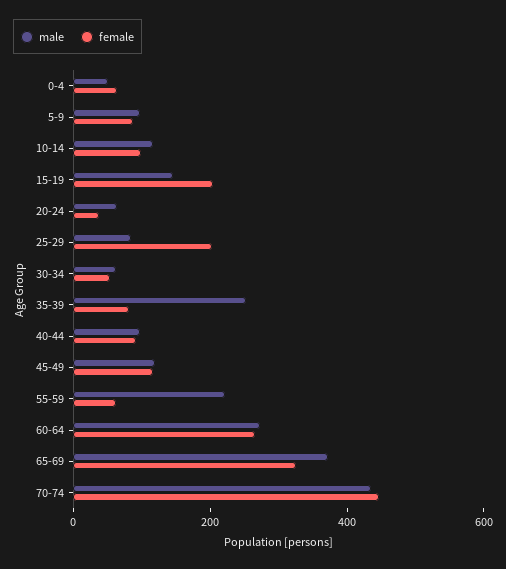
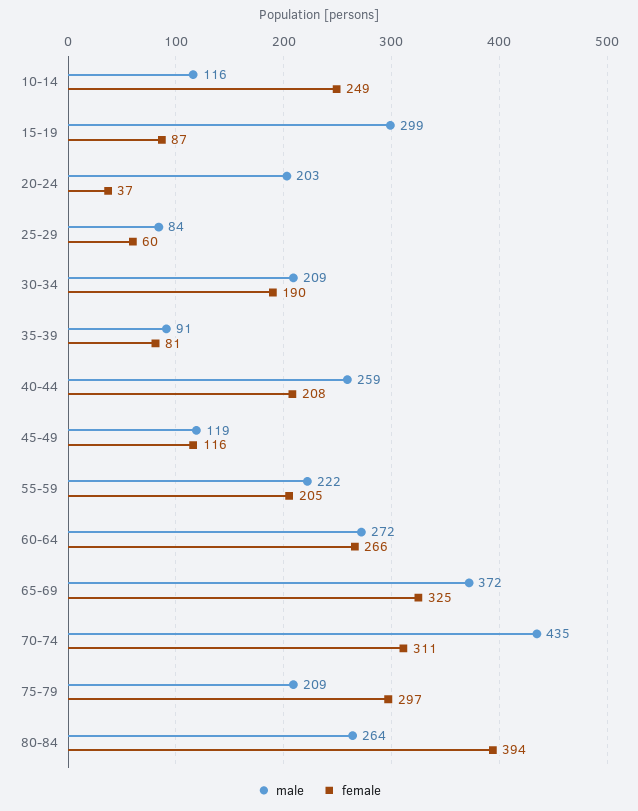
male, 0-4: 50 -> none
female, 0-4: 50 -> none
male, 5-9: 100 -> none
female, 5-9: 100 -> none
female, 10-14: 100 -> 249
male, 15-19: 150 -> 299
female, 15-19: 200 -> 87
male, 20-24: 50 -> 203
female, 25-29: 200 -> 60
male, 30-34: 50 -> 209
female, 30-34: 50 -> 190
male, 35-39: 250 -> 91
male, 40-44: 100 -> 259
female, 40-44: 100 -> 208
female, 55-59: 50 -> 205
female, 70-74: 450 -> 311
male, 75-79: none -> 209
female, 75-79: none -> 297
male, 80-84: none -> 264
female, 80-84: none -> 394

